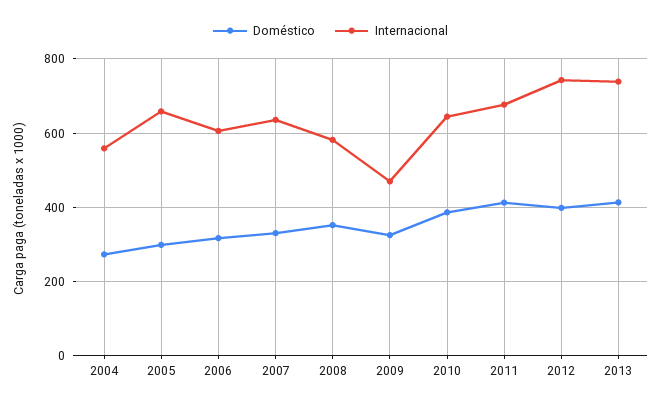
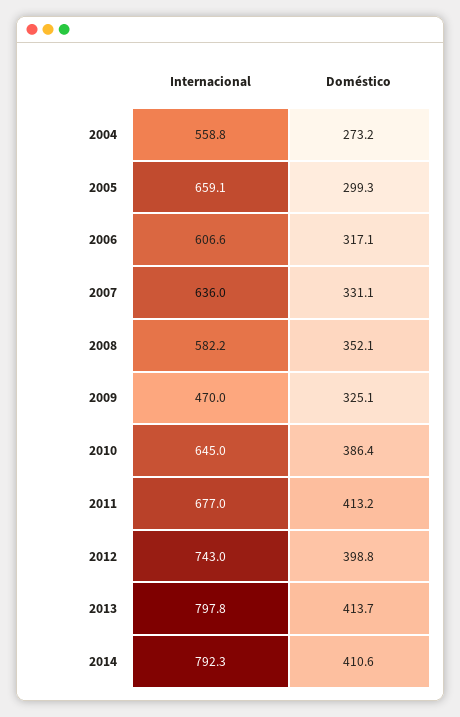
Internacional, 2013: 740 -> 797.8
Internacional, 2014: none -> 792.3
Doméstico, 2014: none -> 410.6

